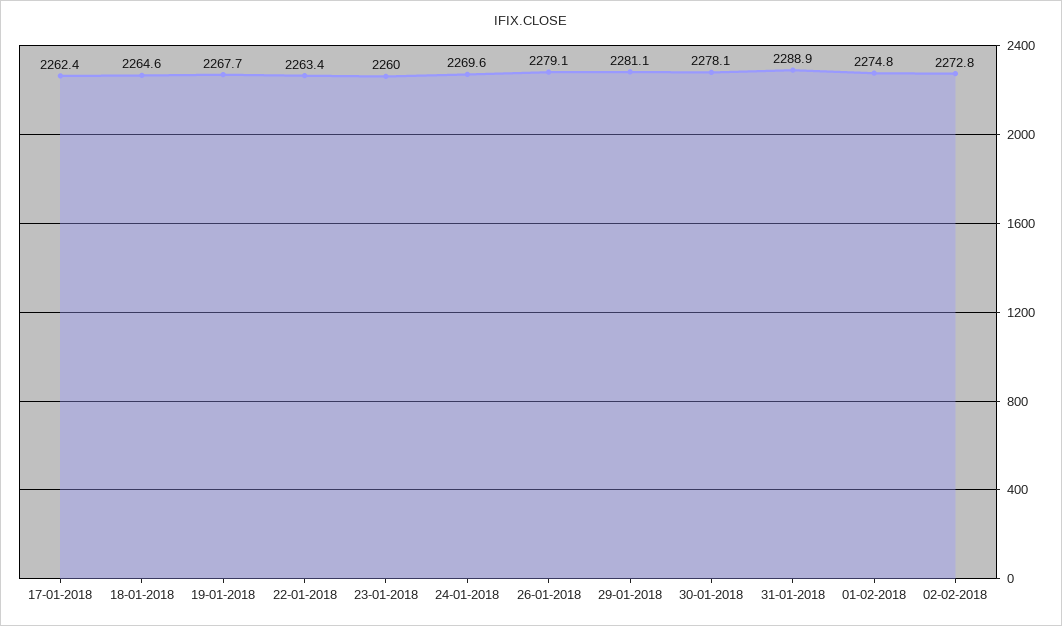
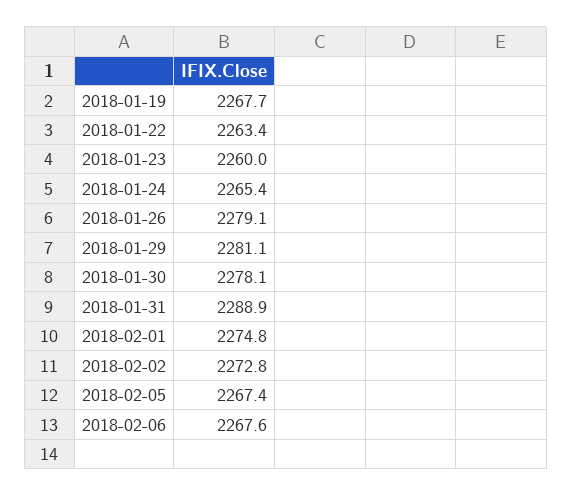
17-01-2018: 2262.4 -> none
18-01-2018: 2264.6 -> none
24-01-2018: 2269.6 -> 2265.4
2018-02-05: none -> 2267.4
2018-02-06: none -> 2267.6

